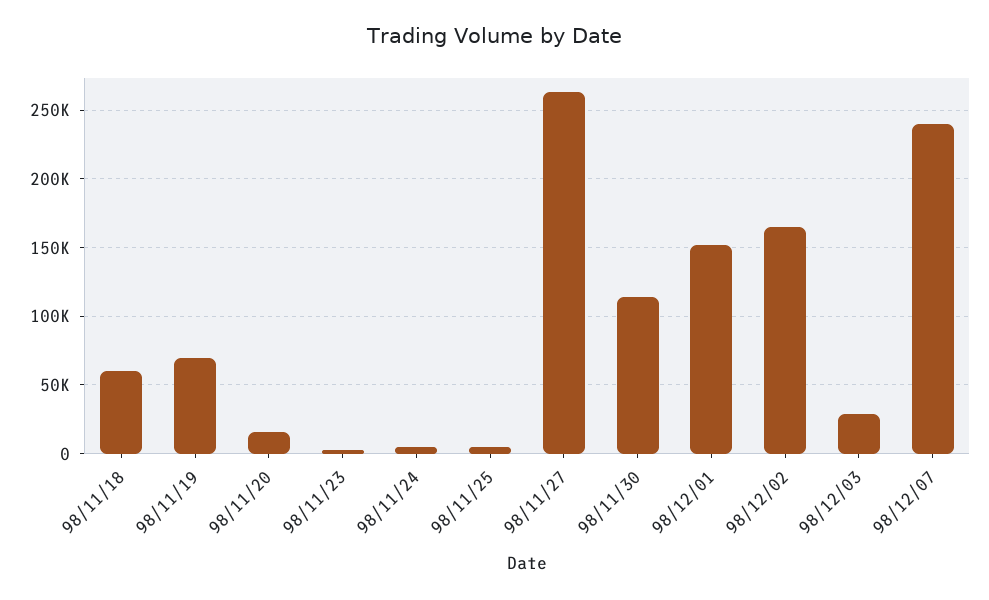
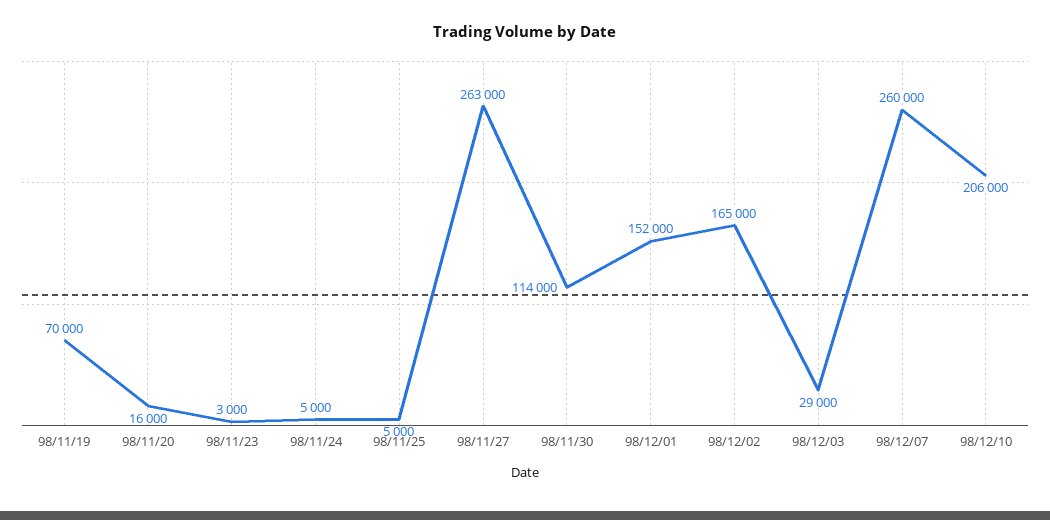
98/11/18: 60000 -> none
98/12/07: 240000 -> 260000
98/12/10: none -> 206000

